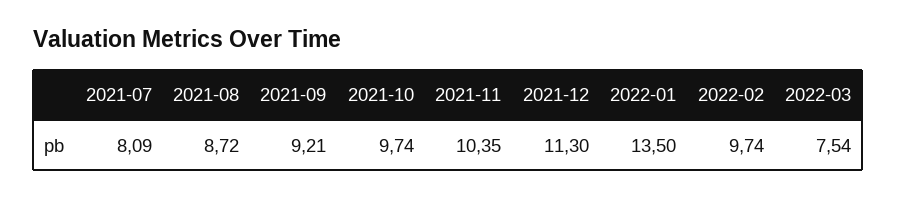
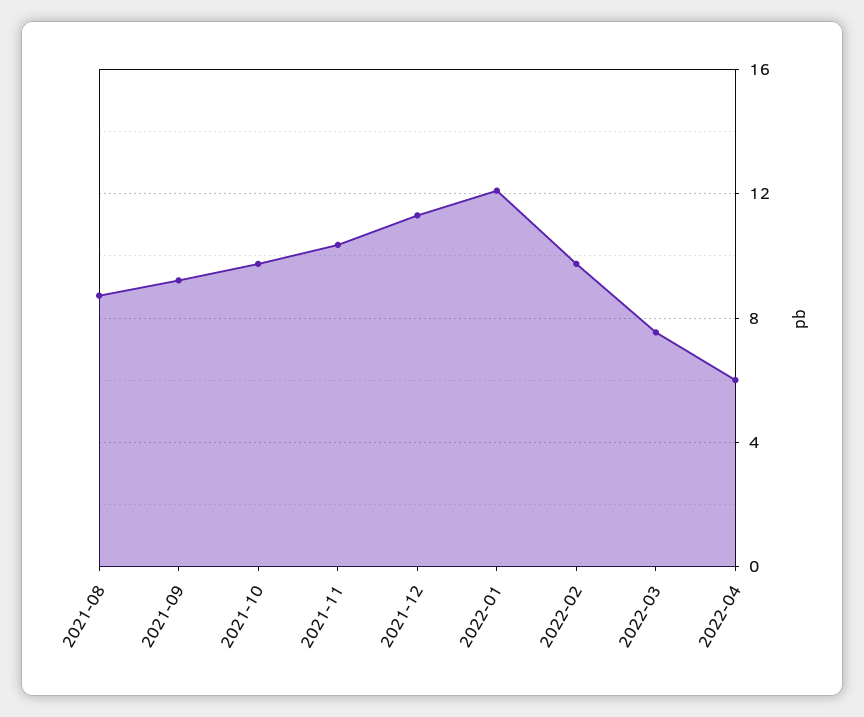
2021-07: 8.09 -> none
2022-01: 13.5 -> 12
2022-04: none -> 6

